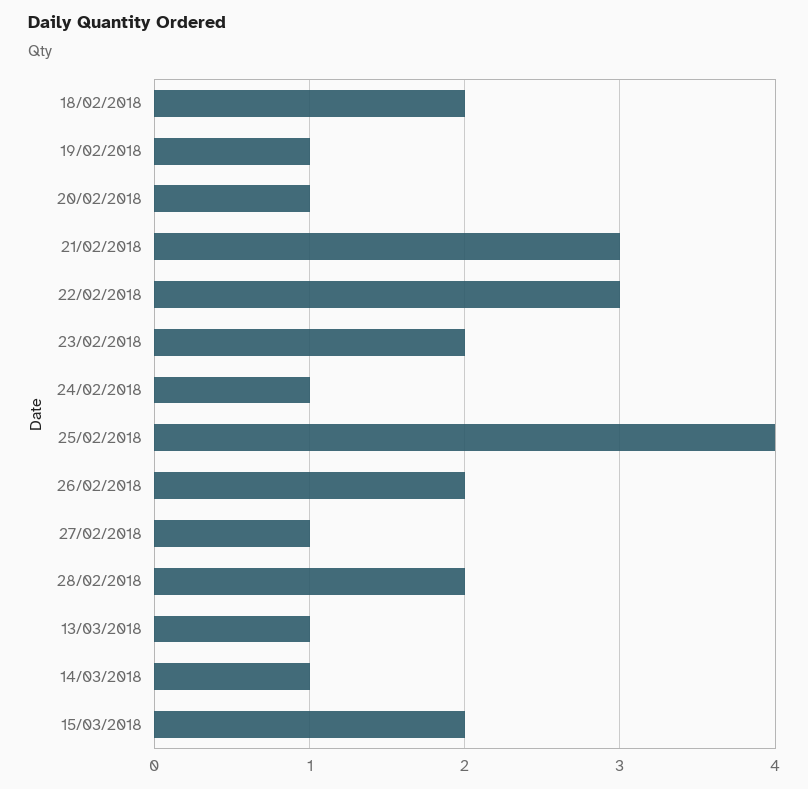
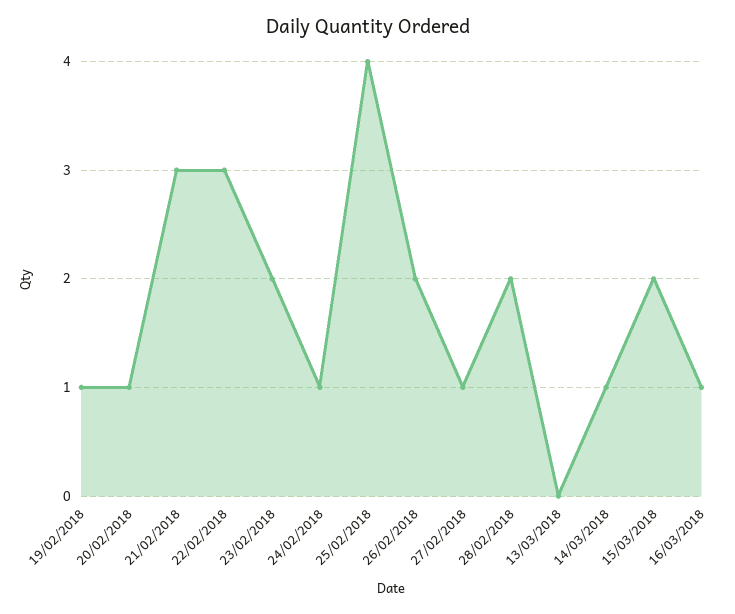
18/02/2018: 2 -> none
13/03/2018: 1 -> 0
16/03/2018: none -> 1

